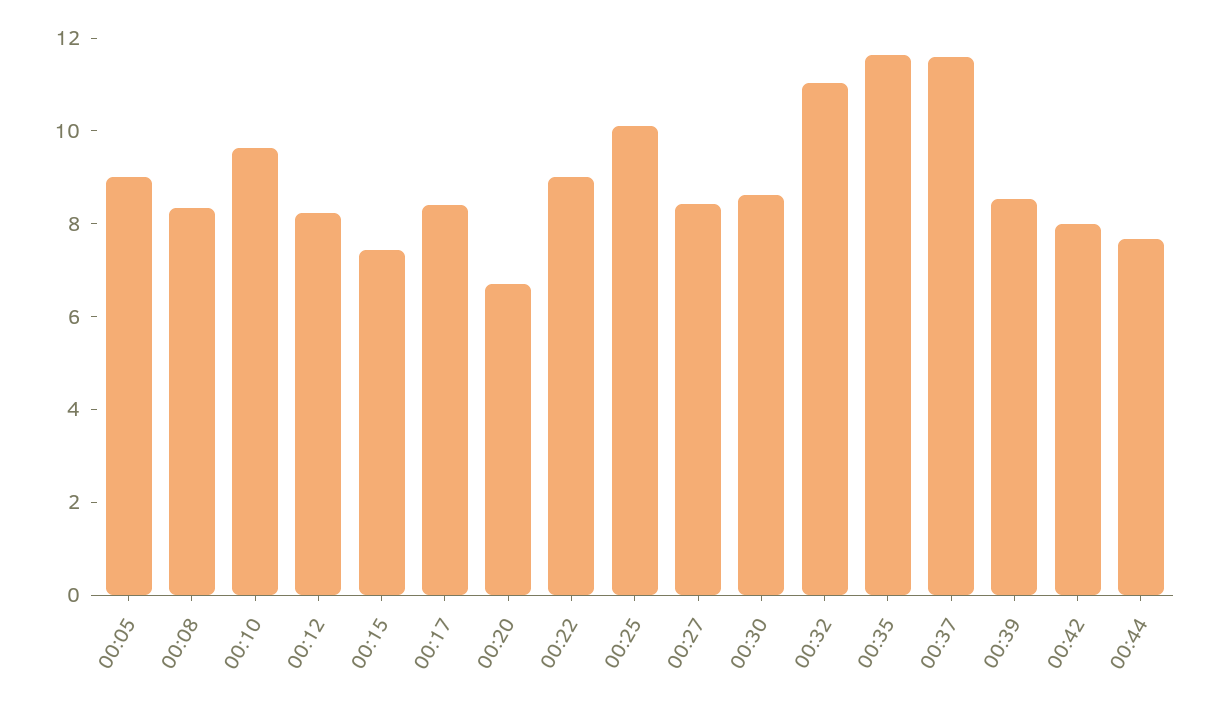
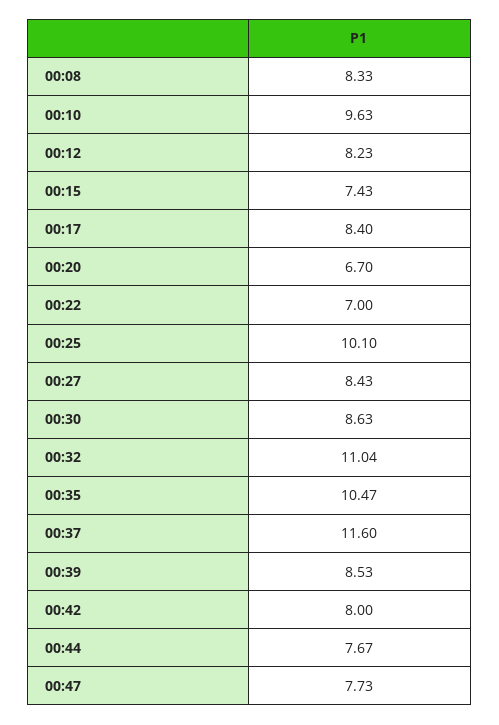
00:05: 9 -> none
00:22: 9 -> 7
00:35: 11.5 -> 10.47
00:47: none -> 7.73

